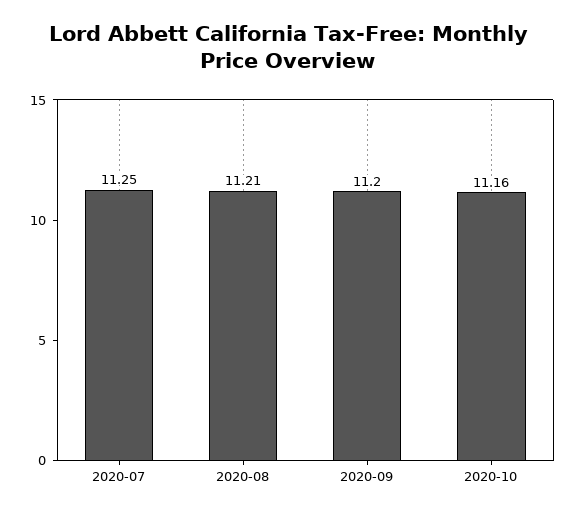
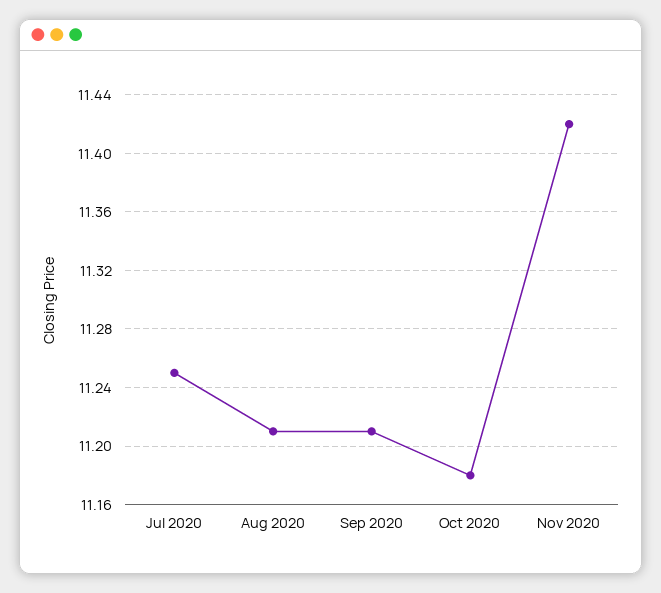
2020-09: 11.2 -> 11.21
2020-10: 11.16 -> 11.18
Nov 2020: none -> 11.42

